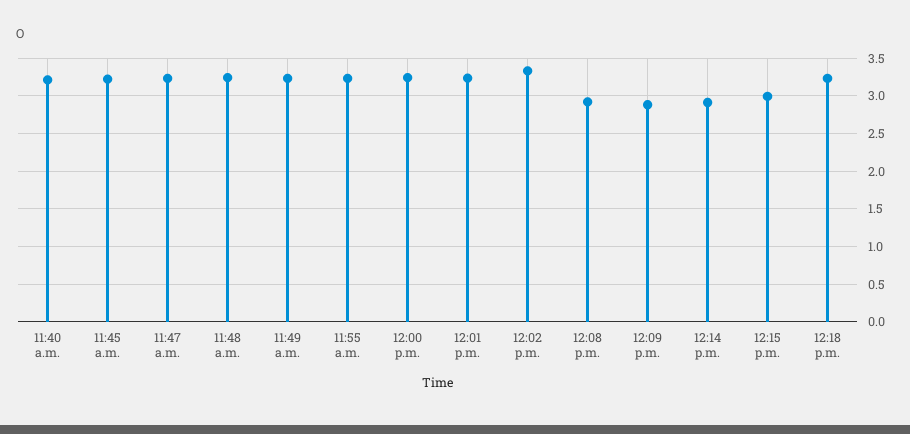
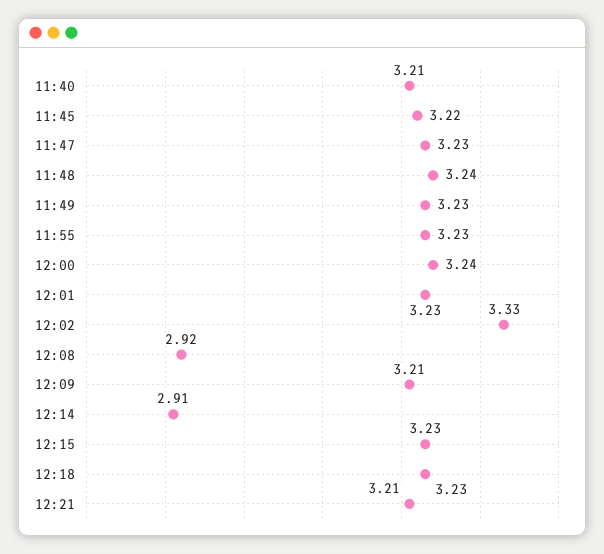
12:09 p.m.: 2.9 -> 3.21
12:15 p.m.: 3 -> 3.23
12:21: none -> 3.21

